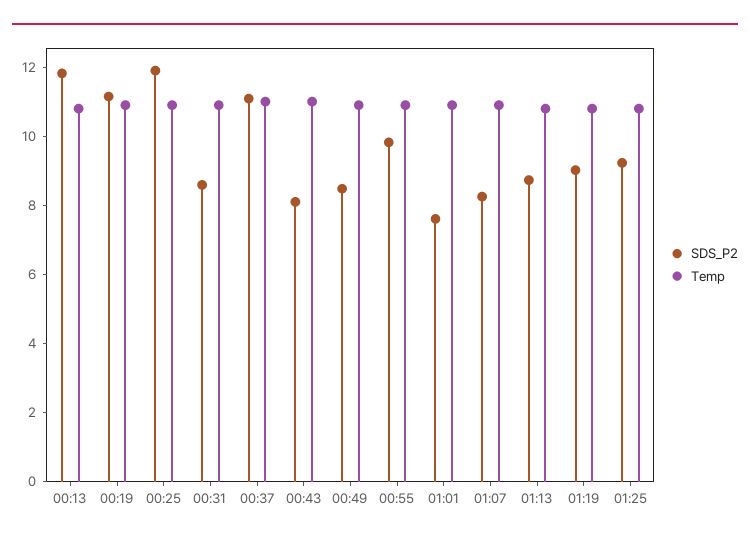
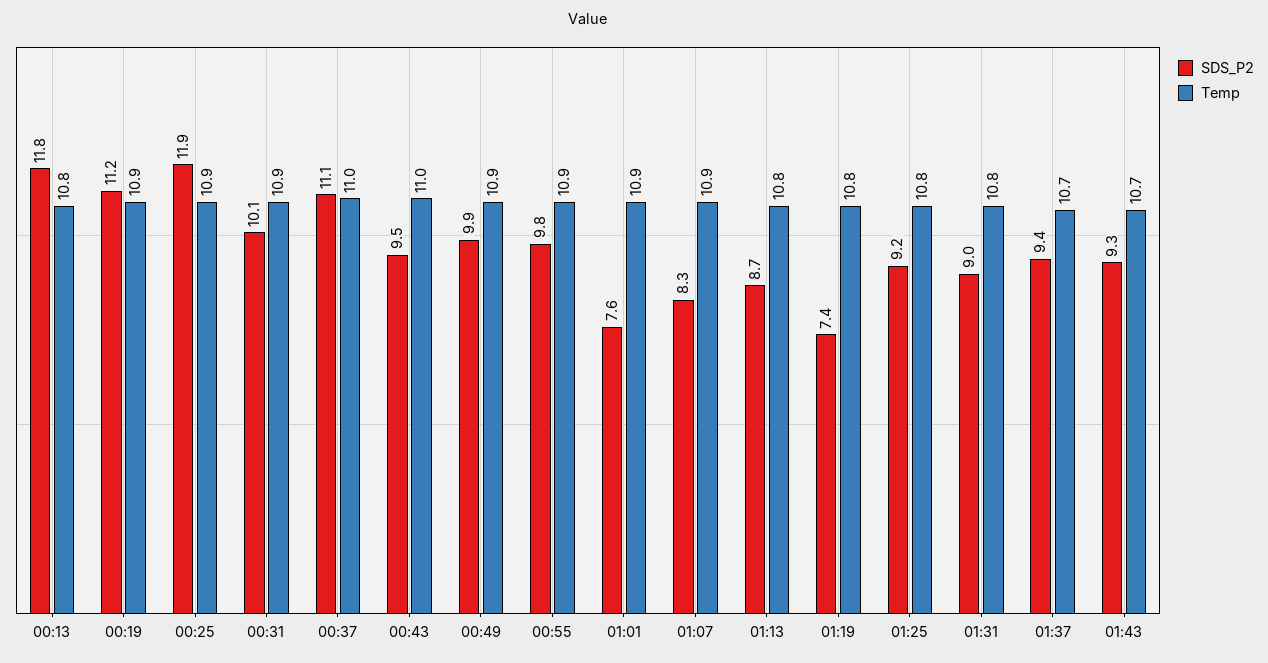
SDS_P2, 00:31: 8.5 -> 10.1
SDS_P2, 00:43: 8 -> 9.5
SDS_P2, 00:49: 8.5 -> 9.9
SDS_P2, 01:19: 9 -> 7.4
SDS_P2, 01:31: none -> 9
Temp, 01:31: none -> 10.8
SDS_P2, 01:37: none -> 9.4
Temp, 01:37: none -> 10.7
SDS_P2, 01:43: none -> 9.3
Temp, 01:43: none -> 10.7

